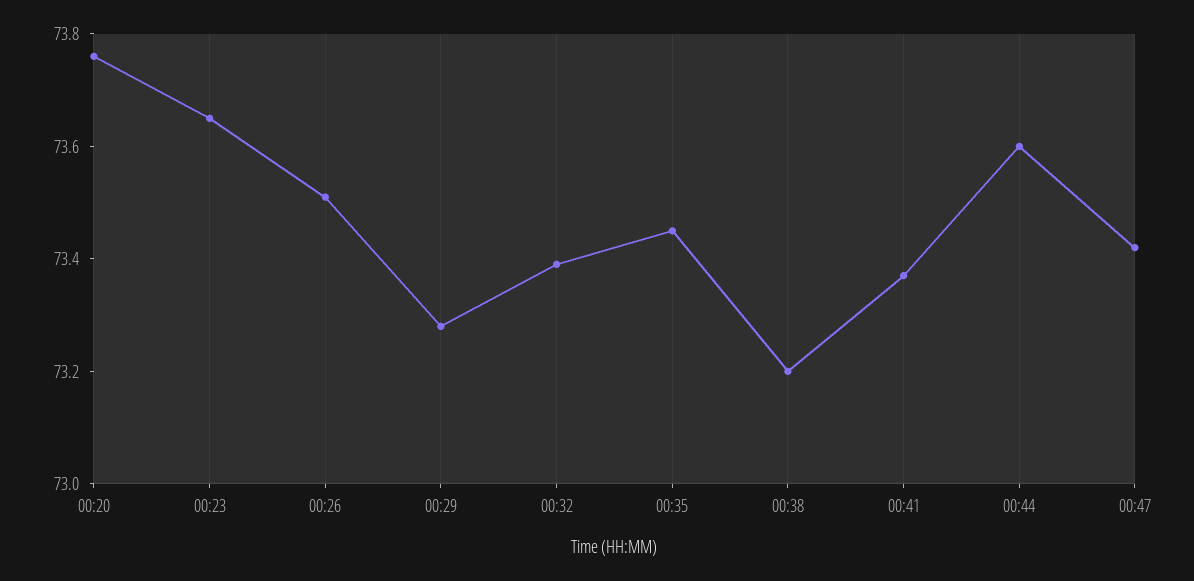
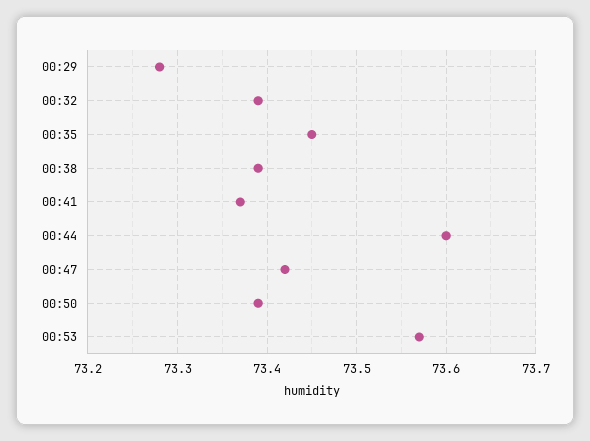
00:20: 73.75 -> none
00:23: 73.65 -> none
00:26: 73.5 -> none
00:38: 73.2 -> 73.39
00:50: none -> 73.39
00:53: none -> 73.57

